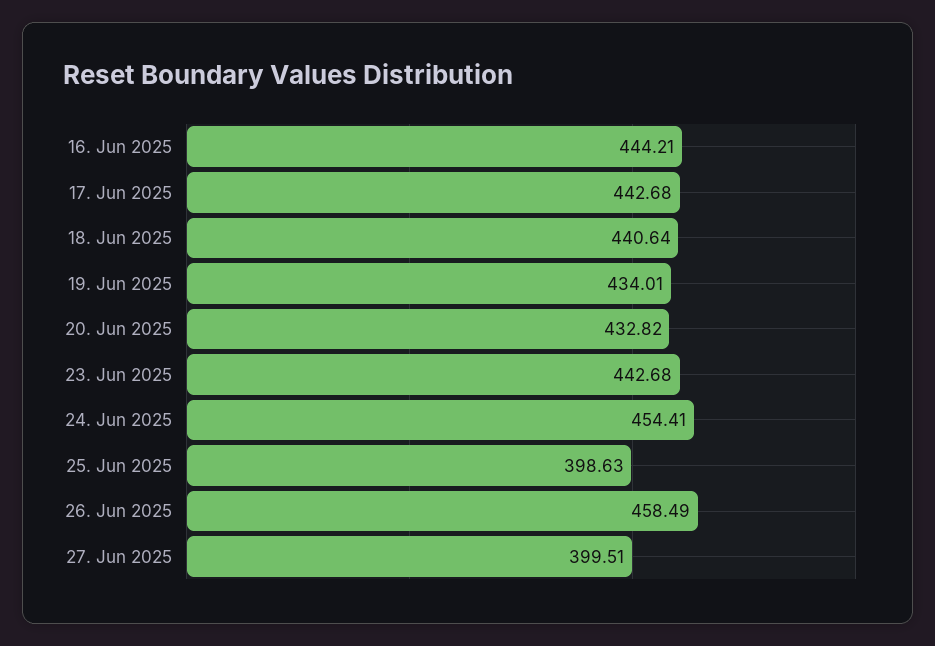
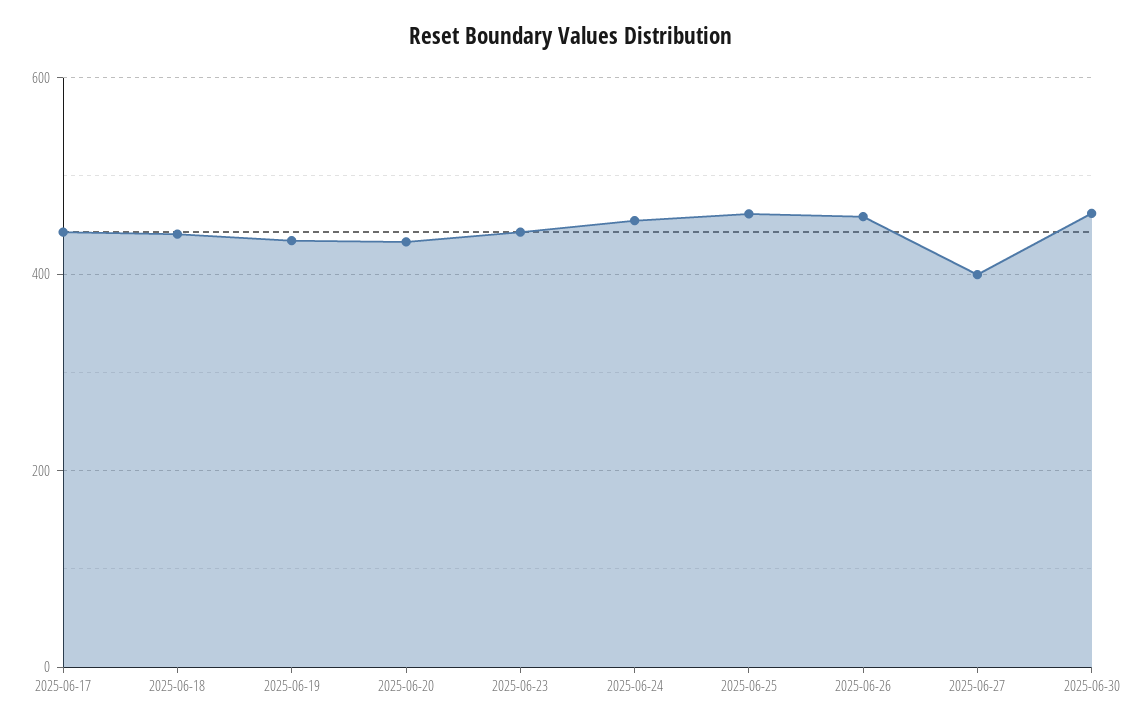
16. Jun 2025: 444.21 -> none
25. Jun 2025: 398.63 -> 460
2025-06-30: none -> 460

